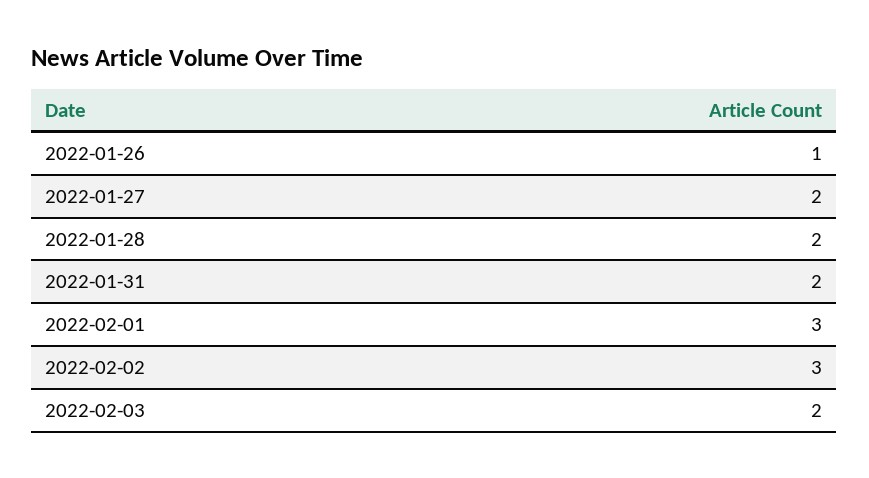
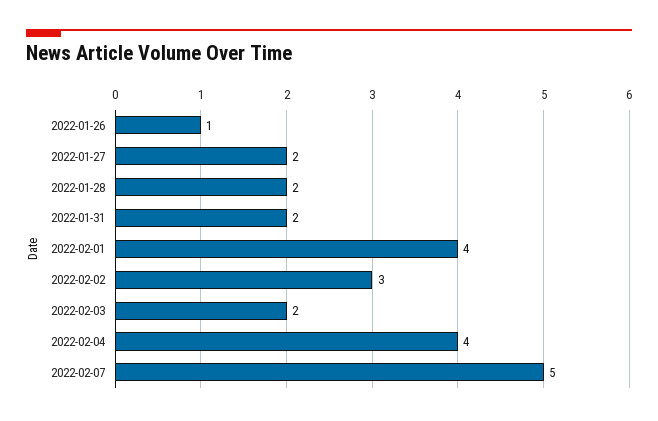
2022-02-01: 3 -> 4
2022-02-04: none -> 4
2022-02-07: none -> 5

